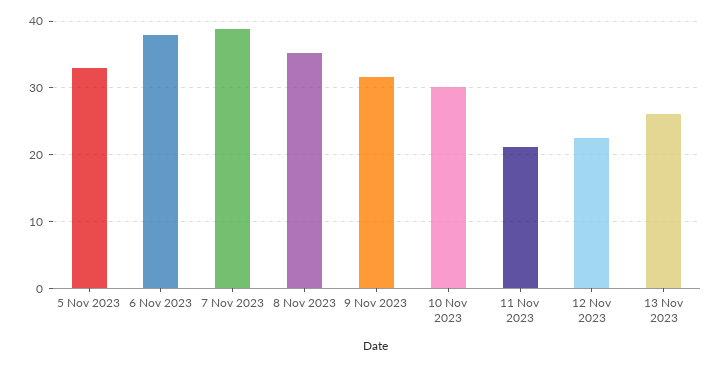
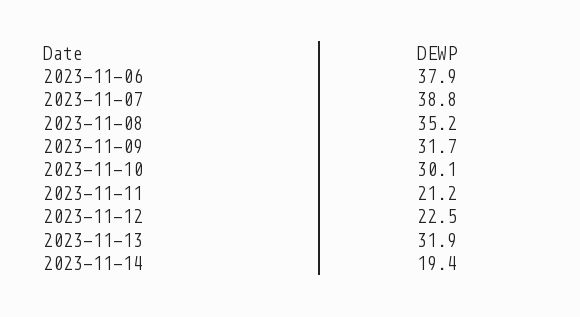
5 Nov 2023: 33 -> none
13 Nov 2023: 26 -> 31.9
2023-11-14: none -> 19.4

